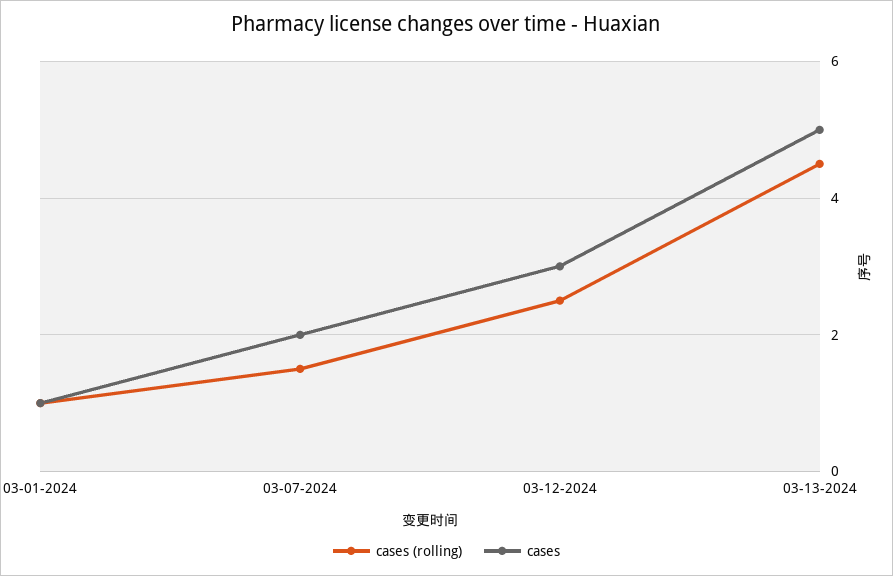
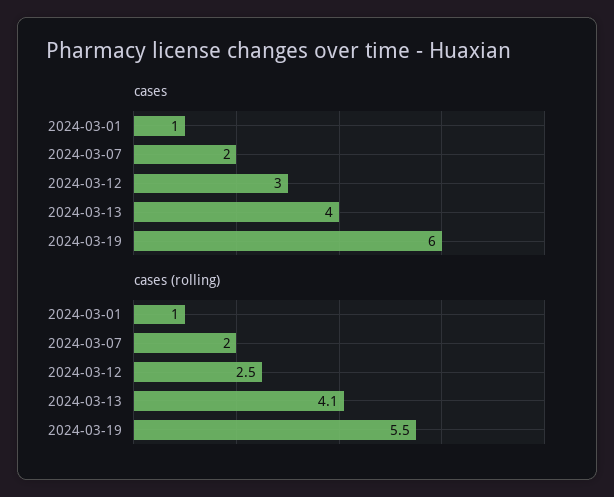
cases (rolling), 03-07-2024: 1.5 -> 2
cases (rolling), 03-13-2024: 4.5 -> 4.1
cases, 03-13-2024: 5 -> 4
cases, 2024-03-19: none -> 6
cases (rolling), 2024-03-19: none -> 5.5

